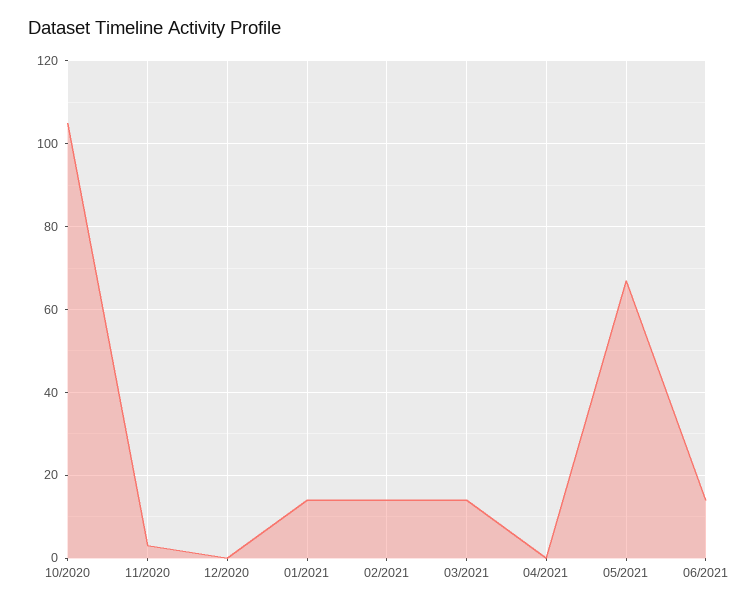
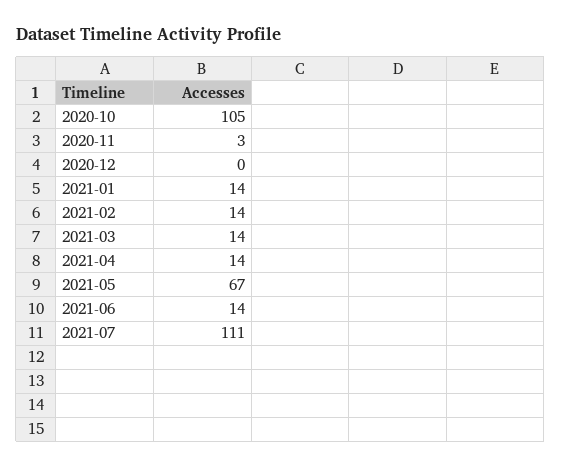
04/2021: 0 -> 14
2021-07: none -> 111

